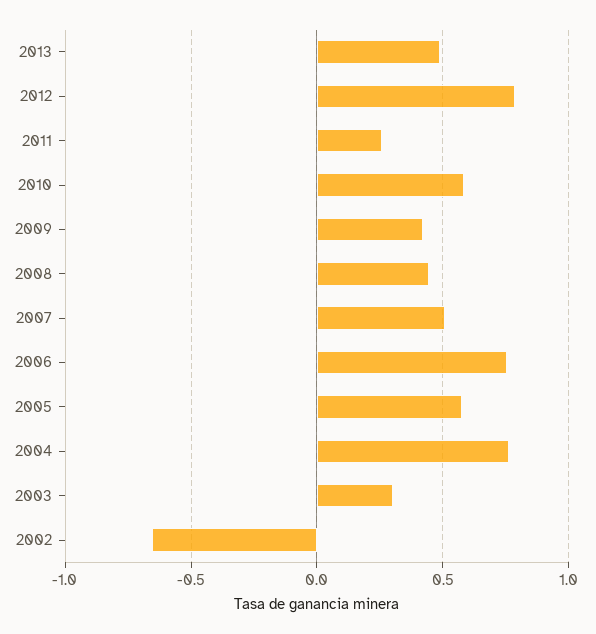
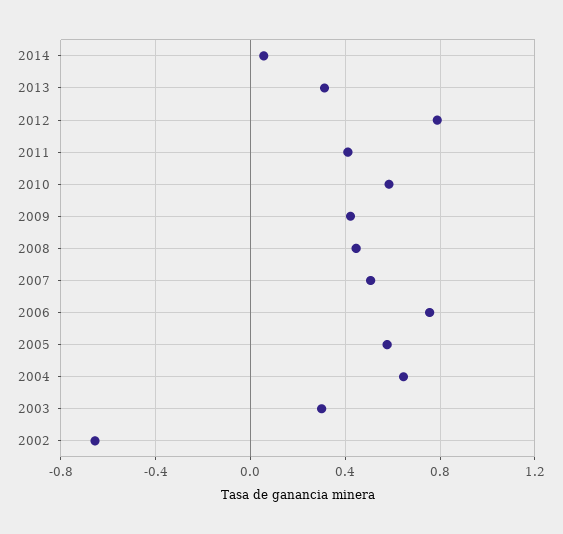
2013: 0.5 -> 0.3
2011: 0.25 -> 0.4
2004: 0.75 -> 0.65
2014: none -> 0.05

